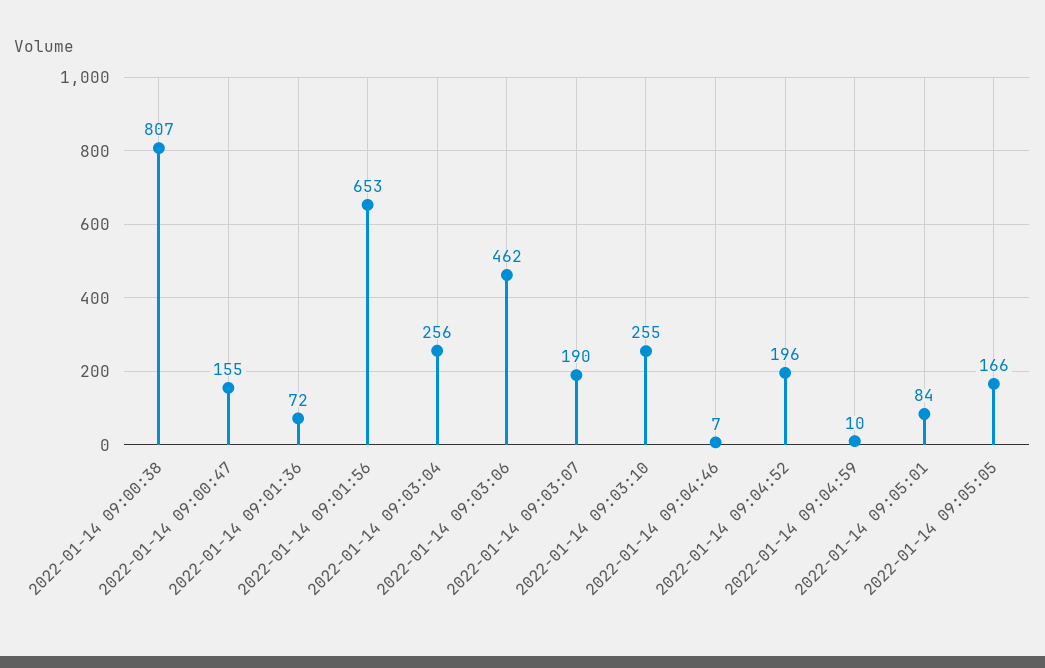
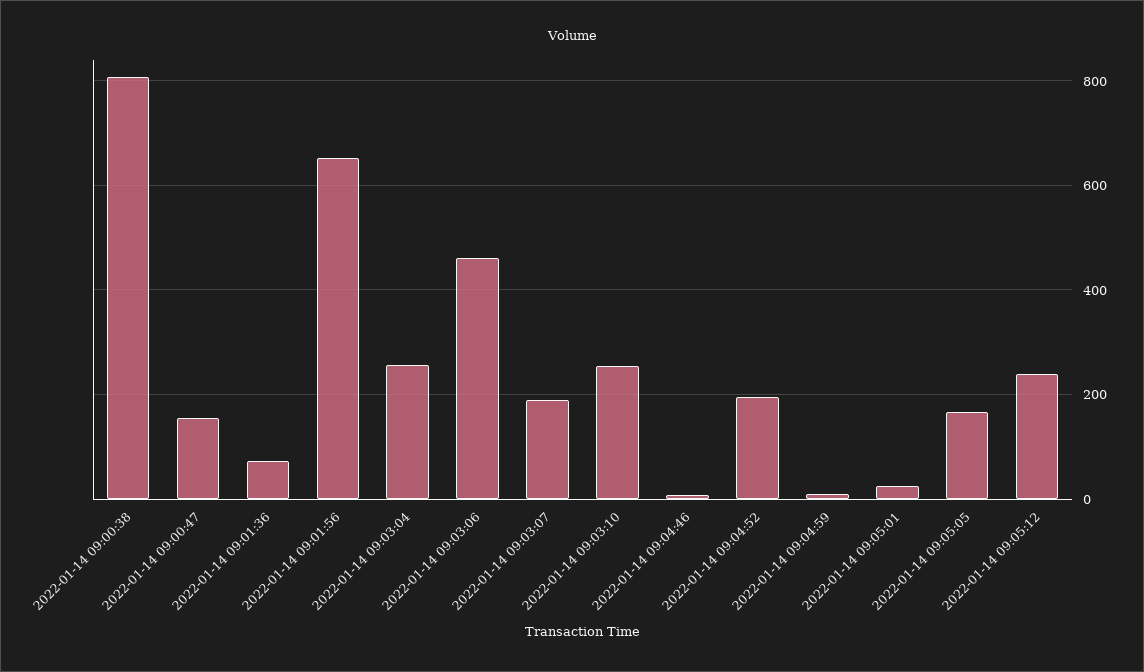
2022-01-14 09:05:01: 84 -> 20
2022-01-14 09:05:12: none -> 240

